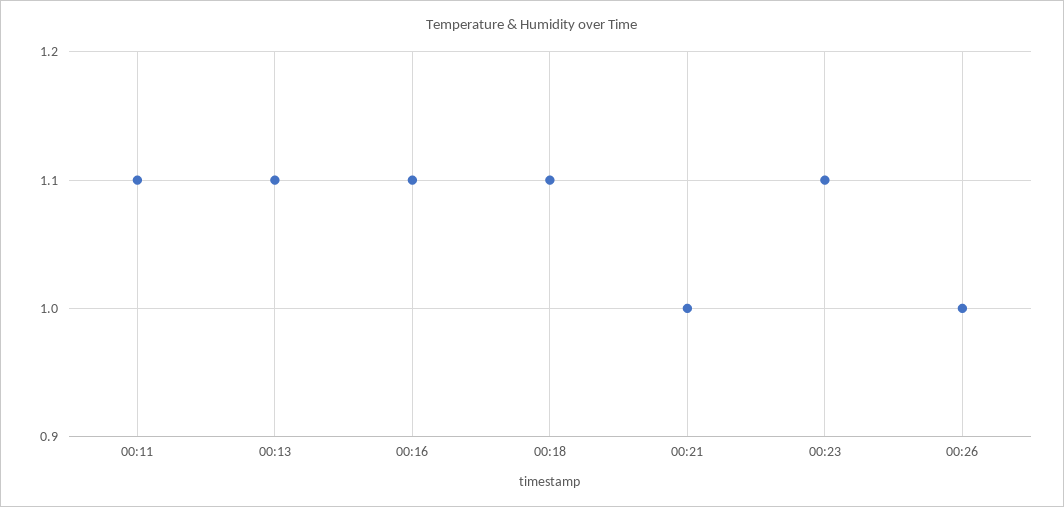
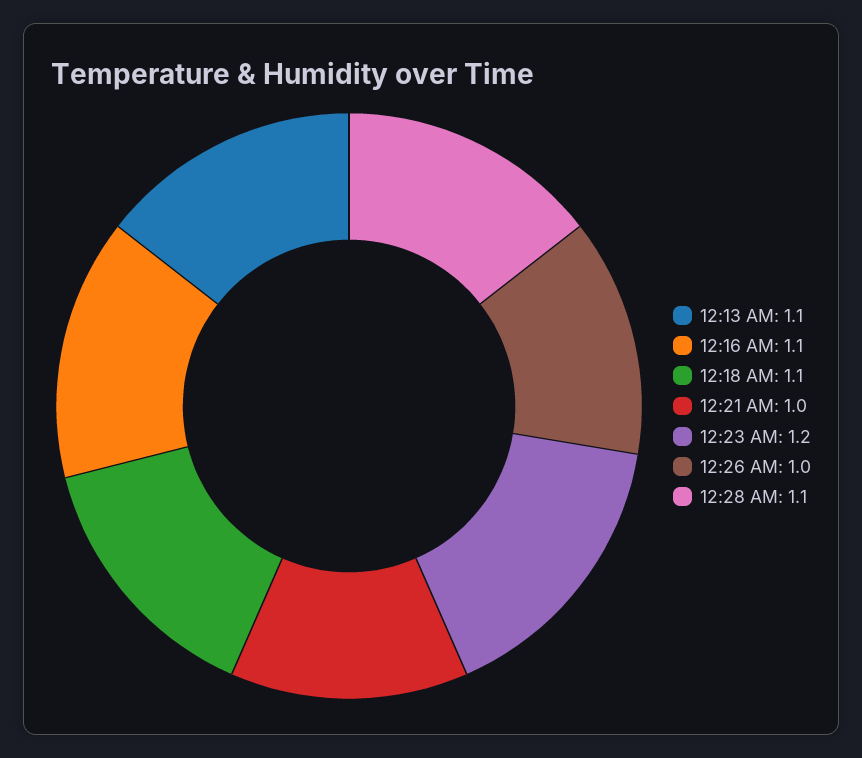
00:11: 1.1 -> none
00:23: 1.1 -> 1.2
12:28 AM: none -> 1.1

